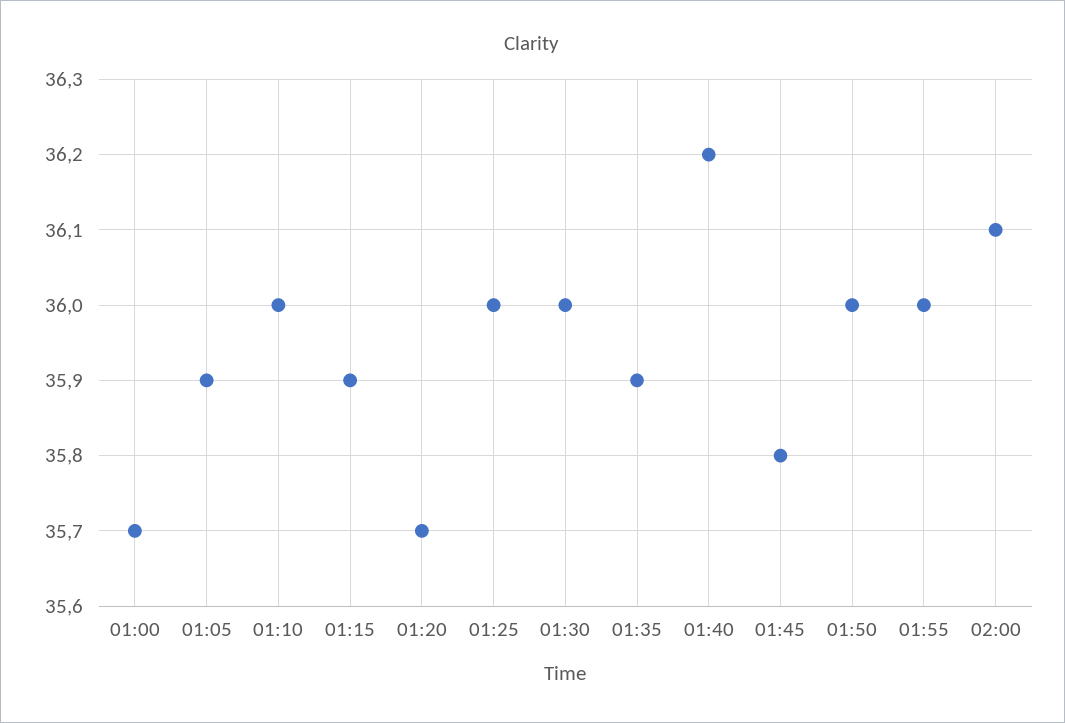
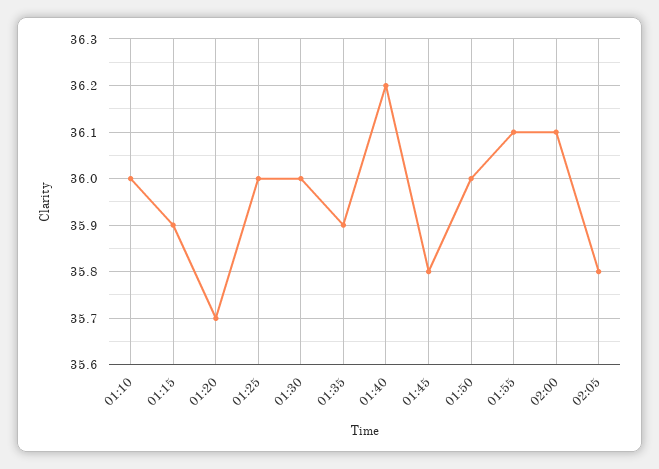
01:00: 35.7 -> none
01:05: 35.9 -> none
01:55: 36 -> 36.1
02:05: none -> 35.8

